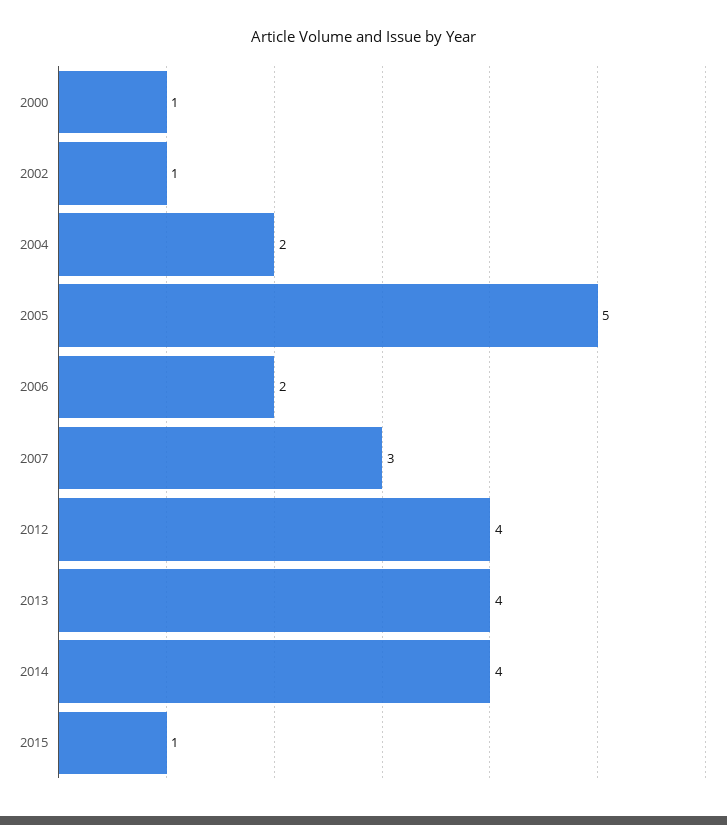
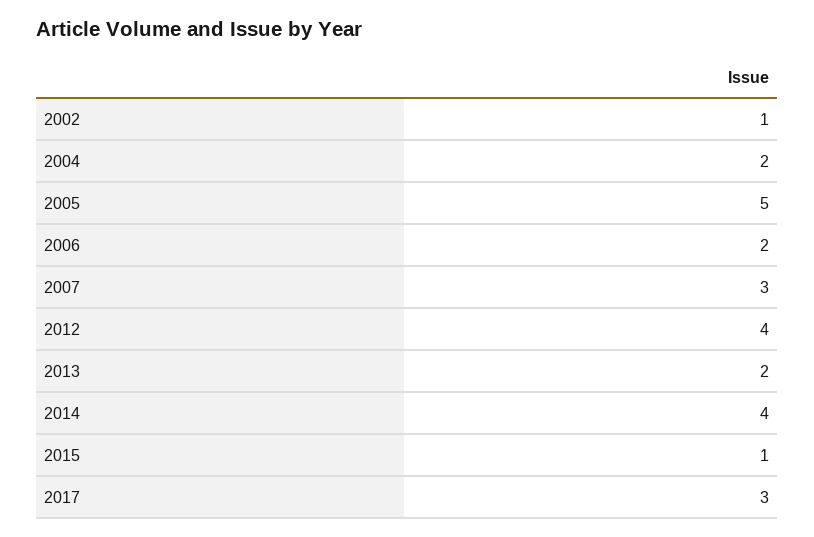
2000: 1 -> none
2013: 4 -> 2
2017: none -> 3

